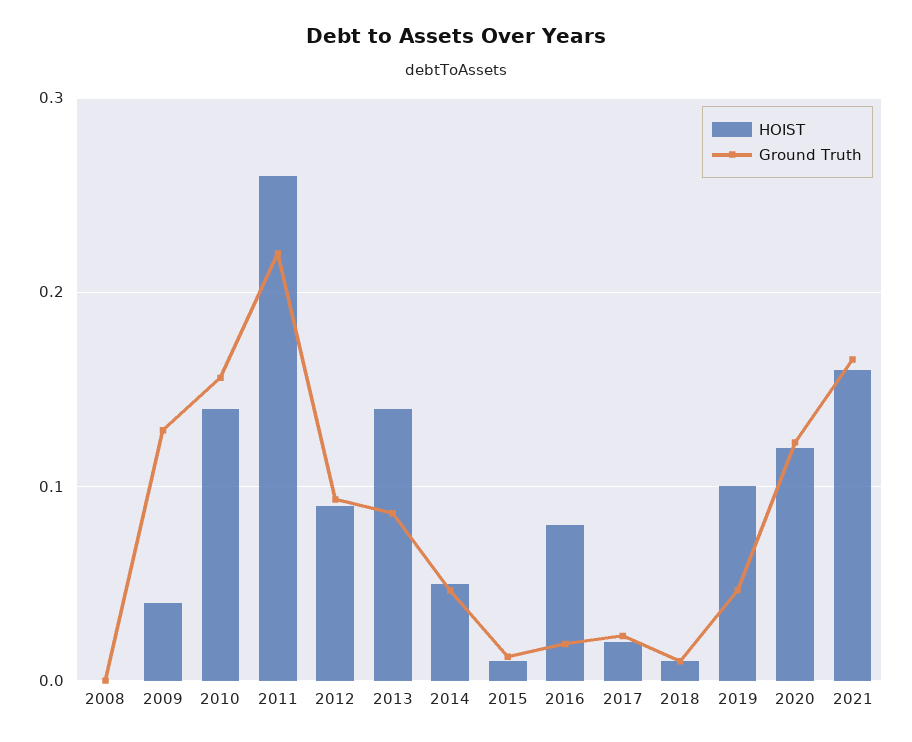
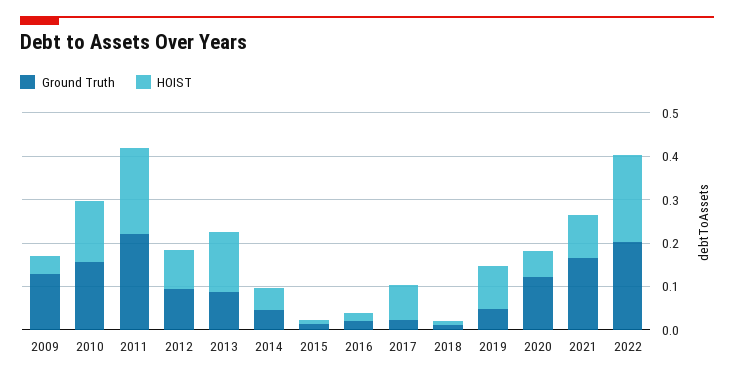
HOIST, 2008: 0 -> none
Ground Truth, 2008: 0 -> none
HOIST, 2011: 0.26 -> 0.2
HOIST, 2016: 0.08 -> 0.02
HOIST, 2017: 0.02 -> 0.08
HOIST, 2020: 0.12 -> 0.06
HOIST, 2021: 0.16 -> 0.1
Ground Truth, 2022: none -> 0.2
HOIST, 2022: none -> 0.2

